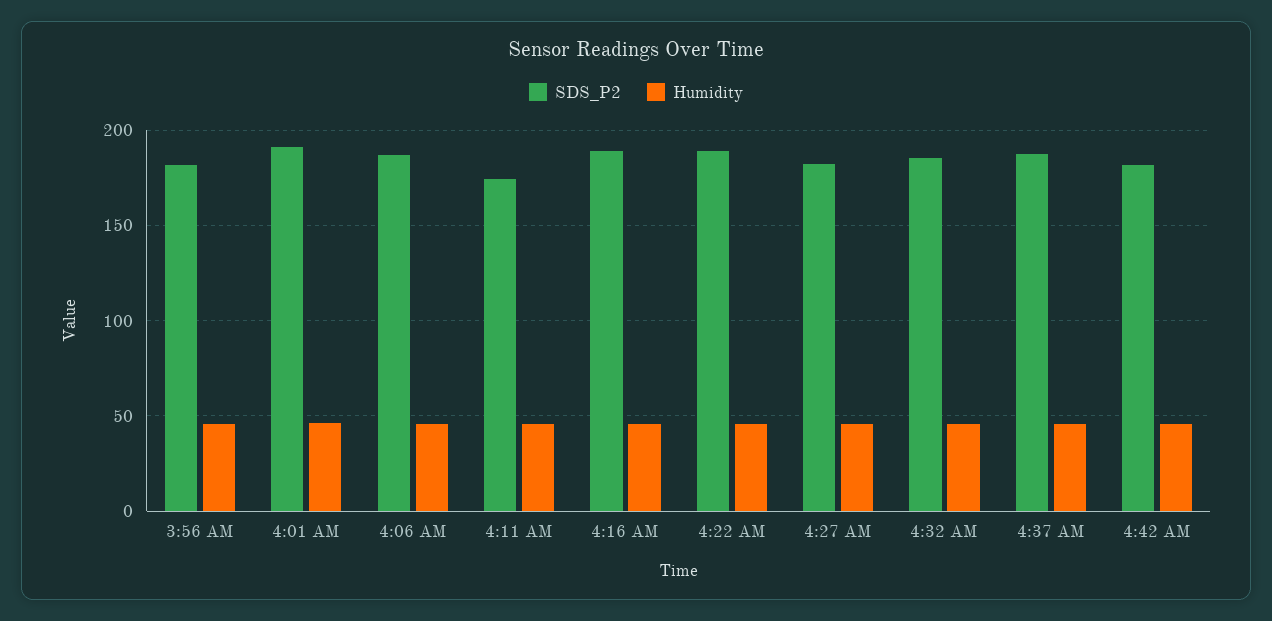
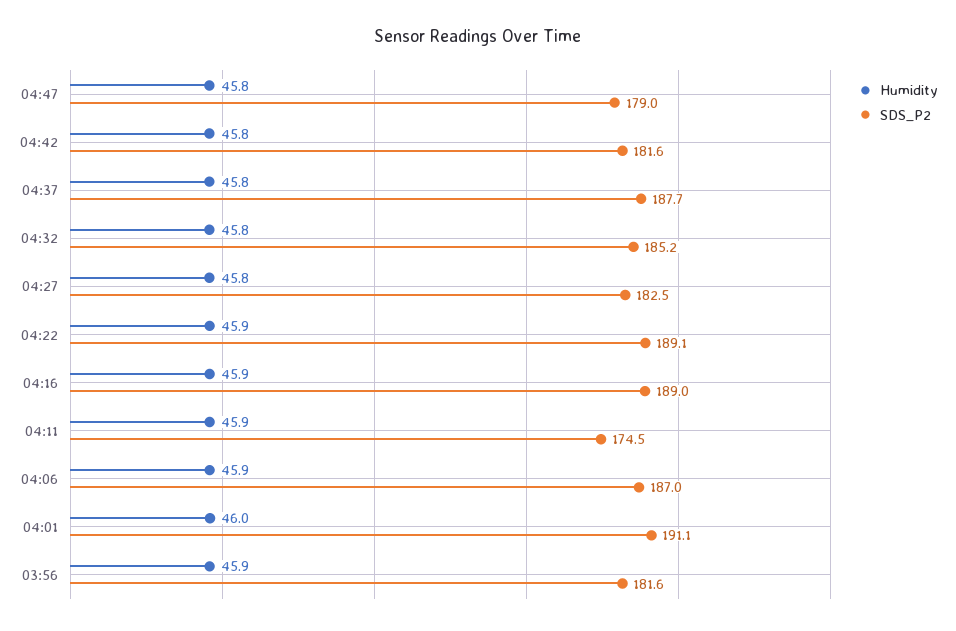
Humidity, 04:47: none -> 45.8
SDS_P2, 04:47: none -> 179

